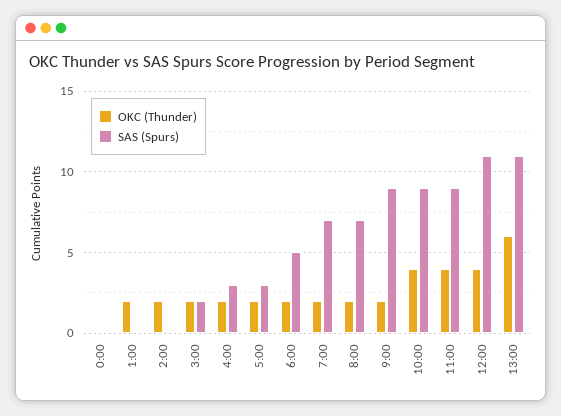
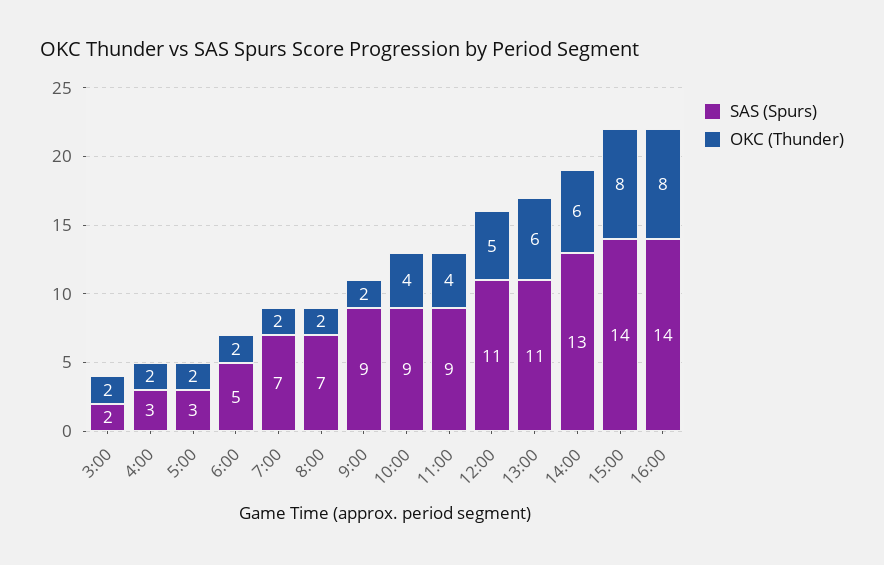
OKC (Thunder), 0:00: 0 -> none
SAS (Spurs), 0:00: 0 -> none
OKC (Thunder), 1:00: 2 -> none
SAS (Spurs), 1:00: 0 -> none
OKC (Thunder), 2:00: 2 -> none
SAS (Spurs), 2:00: 0 -> none
OKC (Thunder), 12:00: 4 -> 5
SAS (Spurs), 14:00: none -> 13
OKC (Thunder), 14:00: none -> 6
SAS (Spurs), 15:00: none -> 14
OKC (Thunder), 15:00: none -> 8
SAS (Spurs), 16:00: none -> 14
OKC (Thunder), 16:00: none -> 8

